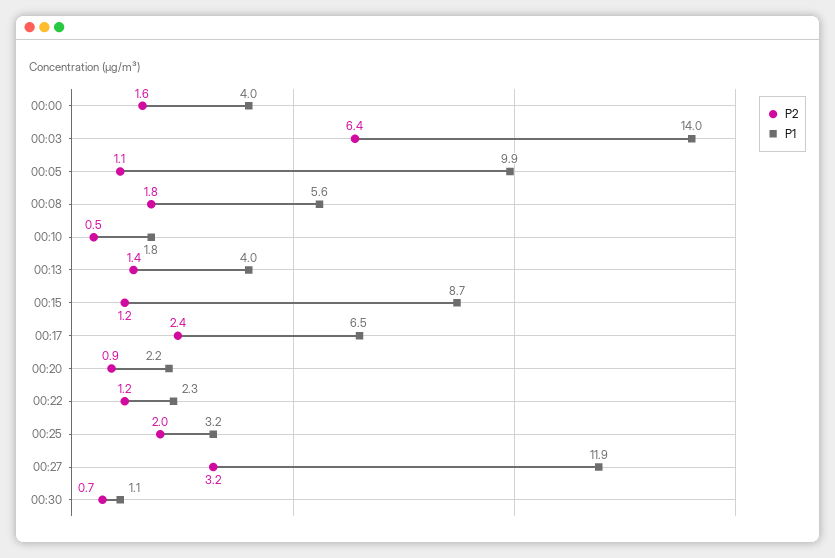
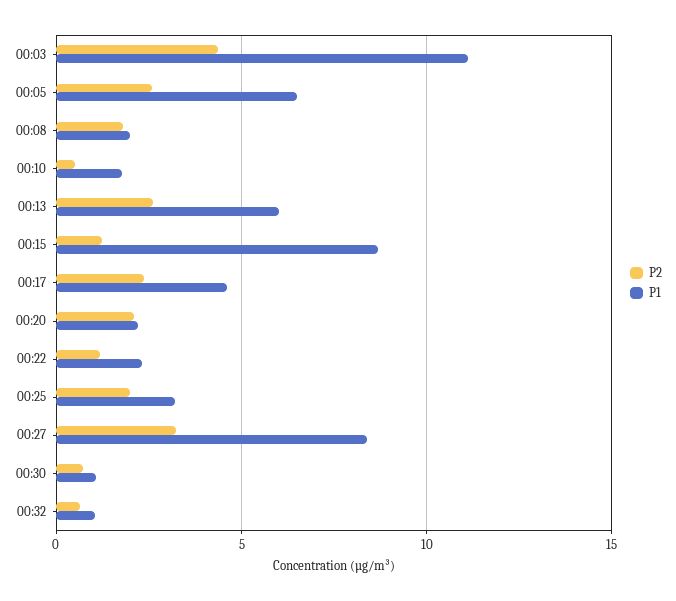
P2, 00:00: 1.6 -> none
P1, 00:00: 4 -> none
P2, 00:03: 6.4 -> 4.5
P1, 00:03: 14 -> 11
P2, 00:05: 1.1 -> 2.5
P1, 00:05: 9.9 -> 6.5
P1, 00:08: 5.6 -> 2
P2, 00:13: 1.4 -> 2.5
P1, 00:13: 4 -> 6
P1, 00:17: 6.5 -> 4.5
P2, 00:20: 0.9 -> 2
P1, 00:27: 11.9 -> 8.5
P2, 00:32: none -> 0.5
P1, 00:32: none -> 1

